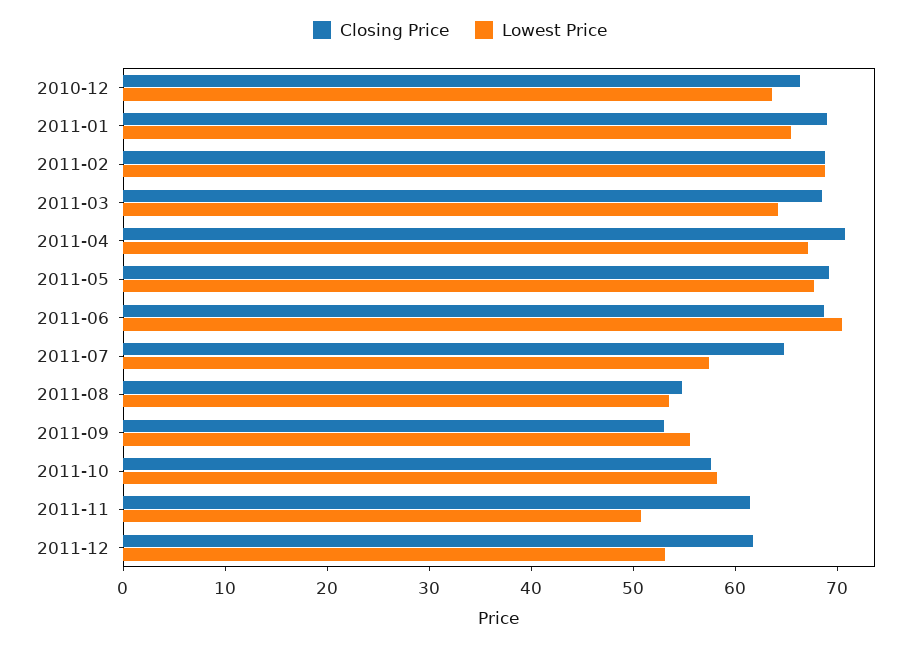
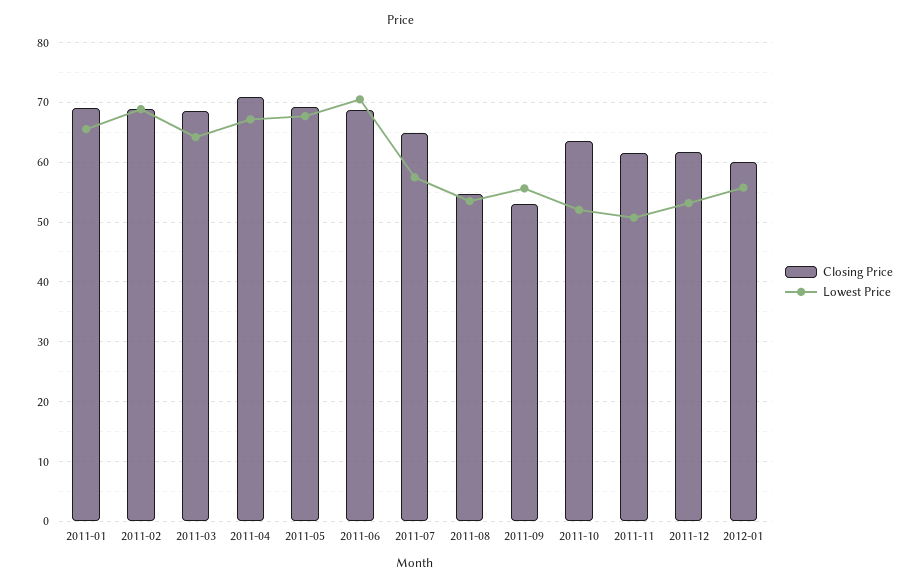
Closing Price, 2010-12: 66 -> none
Lowest Price, 2010-12: 64 -> none
Closing Price, 2011-10: 58 -> 64
Lowest Price, 2011-10: 58 -> 52
Closing Price, 2012-01: none -> 60
Lowest Price, 2012-01: none -> 56

